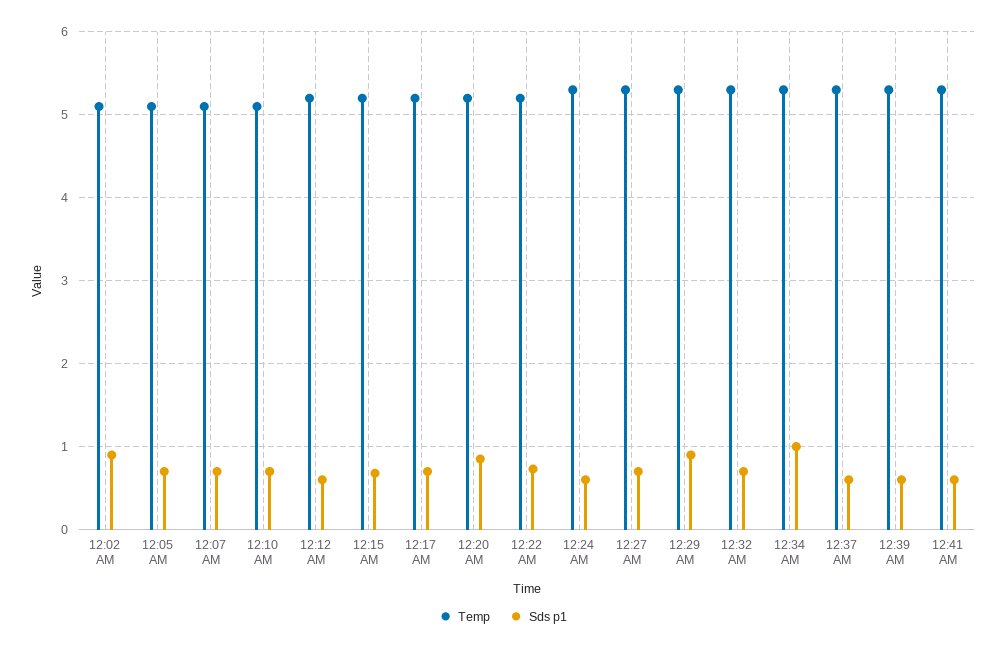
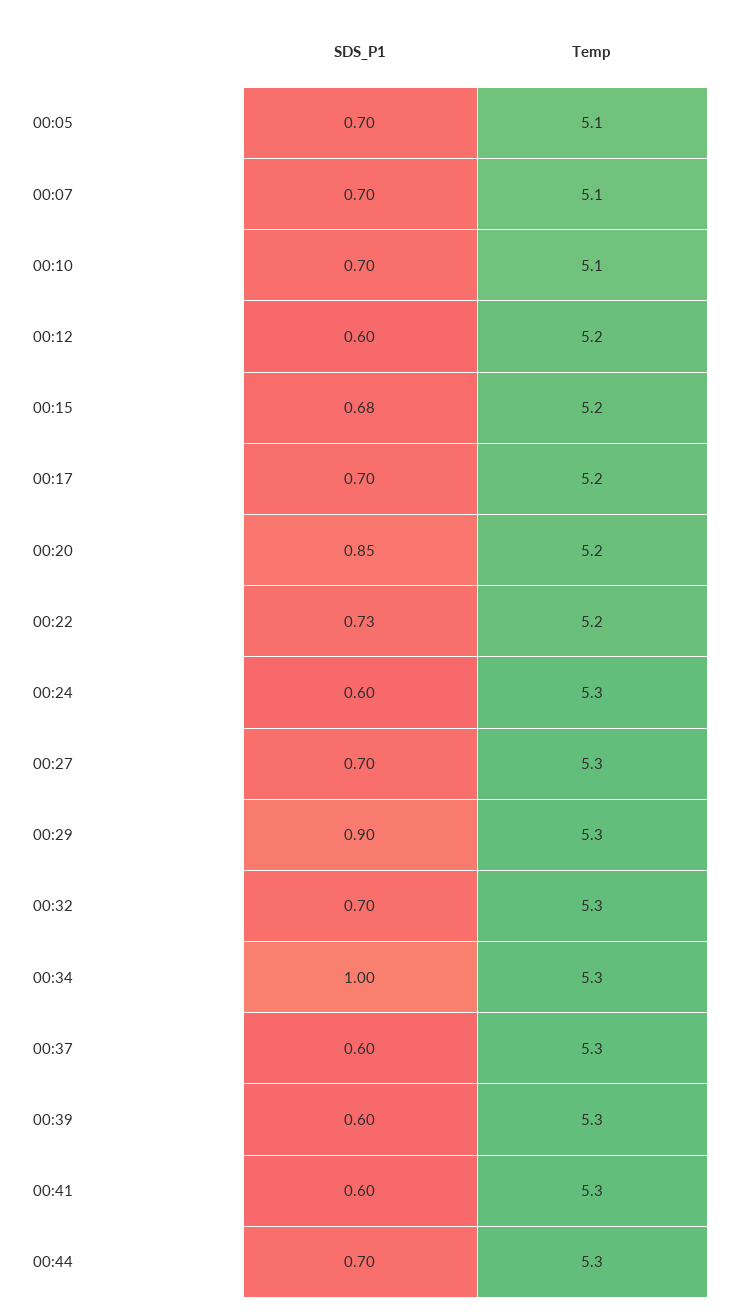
Temp, 12:02 AM: 5.1 -> none
Sds p1, 12:02 AM: 0.9 -> none
Sds p1, 00:44: none -> 0.7
Temp, 00:44: none -> 5.3

